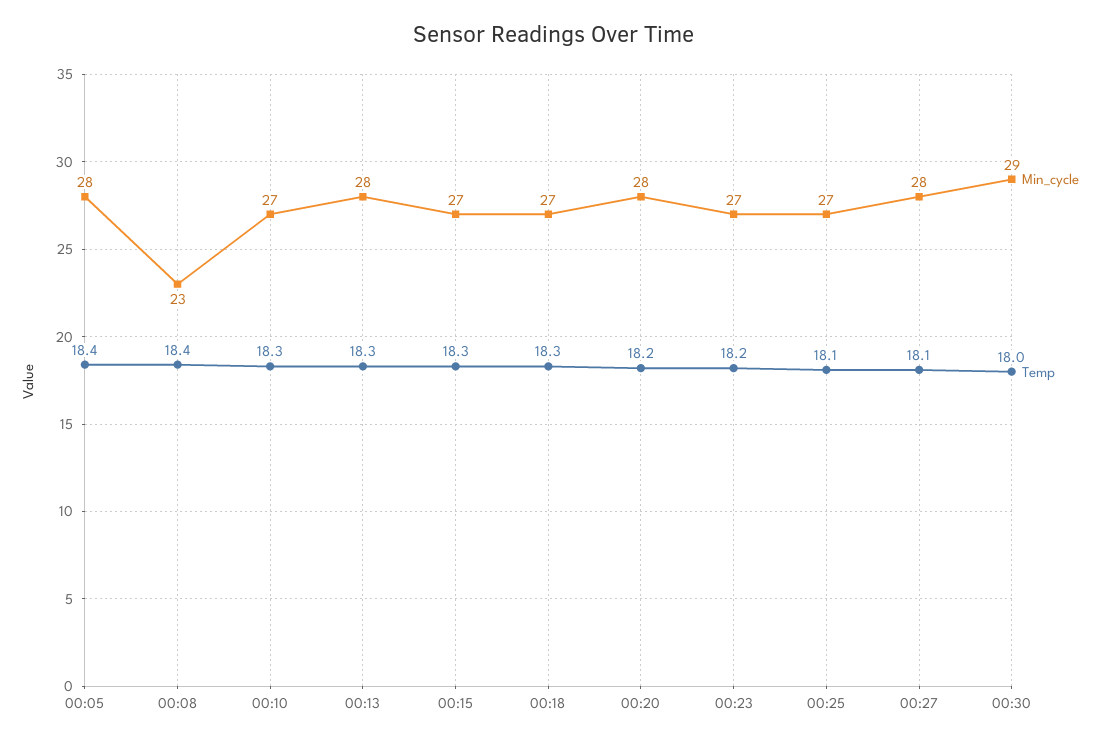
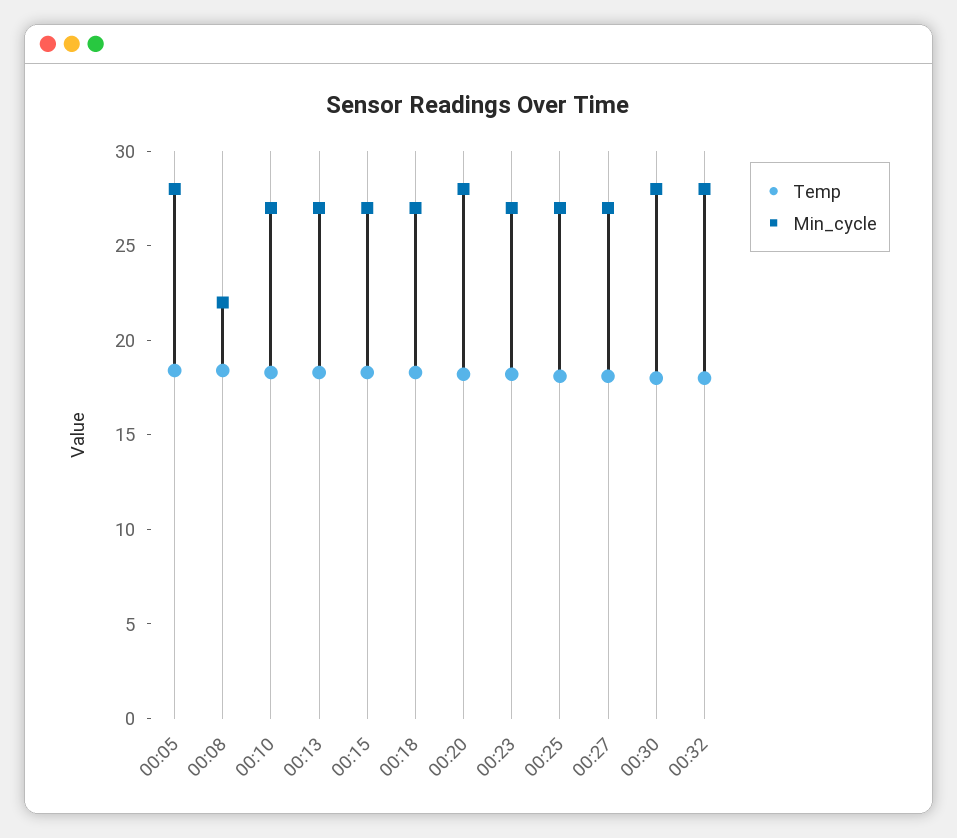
Min_cycle, 00:08: 23 -> 22
Min_cycle, 00:13: 28 -> 27
Min_cycle, 00:27: 28 -> 27
Min_cycle, 00:30: 29 -> 28
Temp, 00:32: none -> 18
Min_cycle, 00:32: none -> 28

